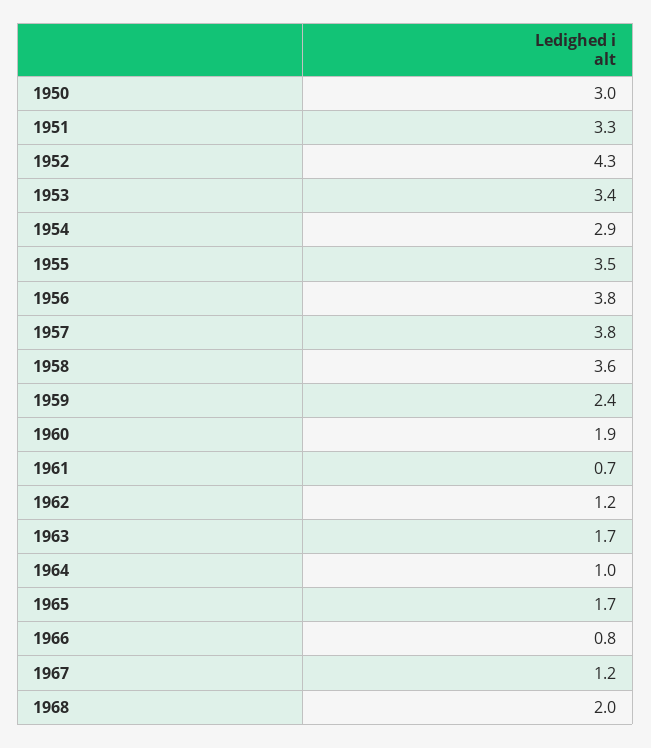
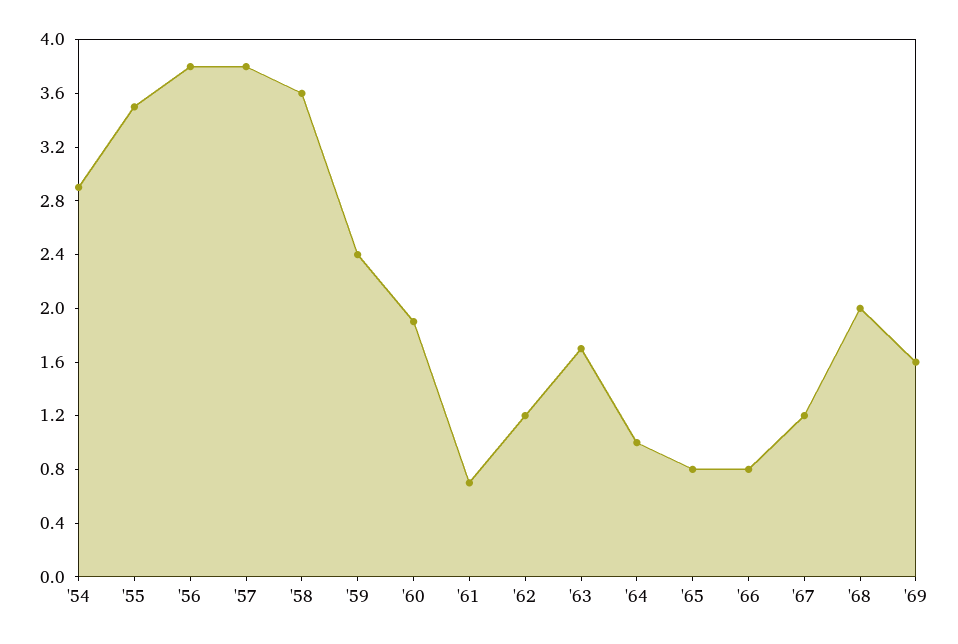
1950: 3 -> none
1951: 3.3 -> none
1952: 4.3 -> none
1953: 3.4 -> none
1965: 1.7 -> 0.8
'69: none -> 1.6

